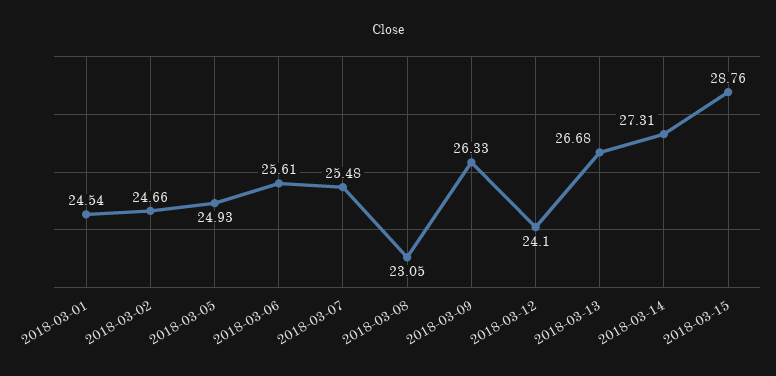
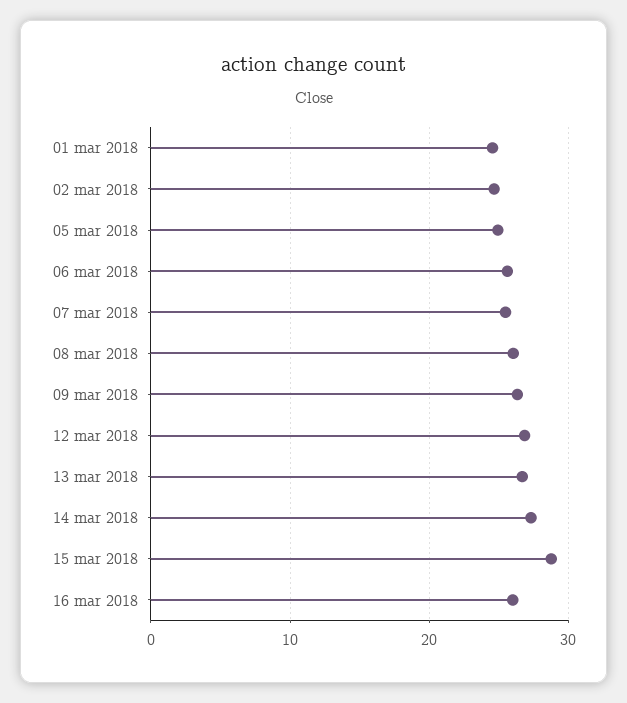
2018-03-08: 23.05 -> 26
2018-03-12: 24.1 -> 27
16 mar 2018: none -> 26

